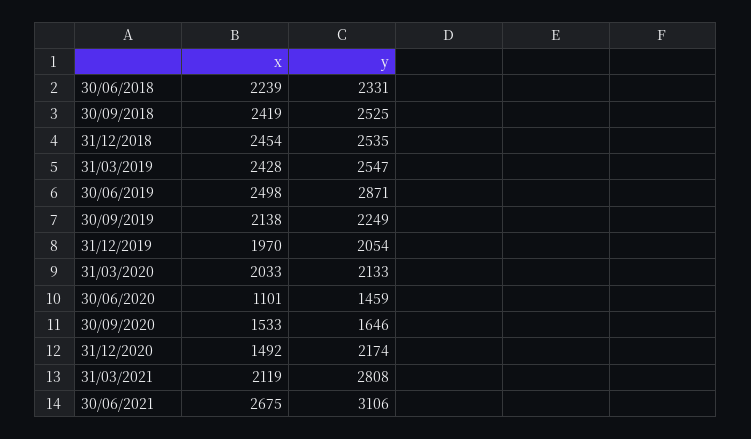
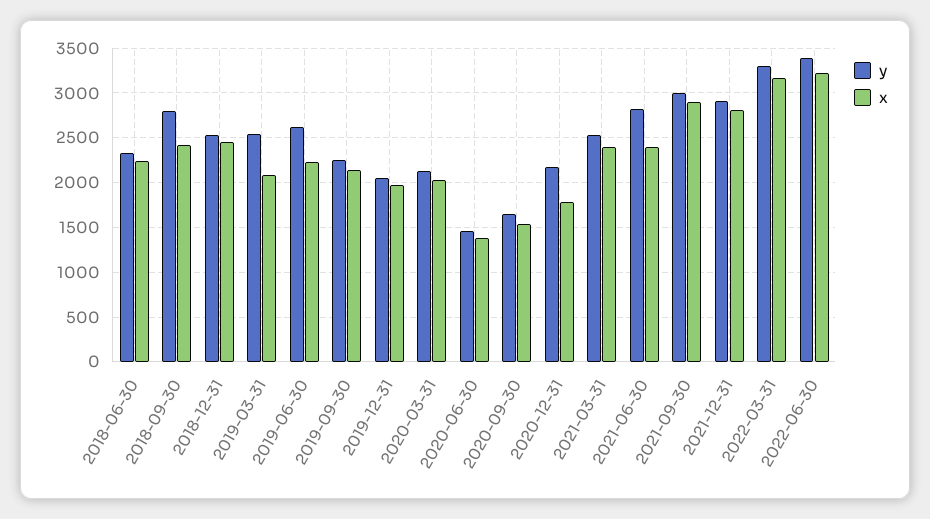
y, 30/09/2018: 2525 -> 2800
x, 31/03/2019: 2428 -> 2100
x, 30/06/2019: 2498 -> 2200
y, 30/06/2019: 2871 -> 2600
x, 30/06/2020: 1101 -> 1400
x, 31/12/2020: 1492 -> 1800
x, 31/03/2021: 2119 -> 2400
y, 31/03/2021: 2808 -> 2500
x, 30/06/2021: 2675 -> 2400
y, 30/06/2021: 3106 -> 2800
y, 2021-09-30: none -> 3000
x, 2021-09-30: none -> 2900
y, 2021-12-31: none -> 2900
x, 2021-12-31: none -> 2800
y, 2022-03-31: none -> 3300
x, 2022-03-31: none -> 3200
y, 2022-06-30: none -> 3400
x, 2022-06-30: none -> 3200

